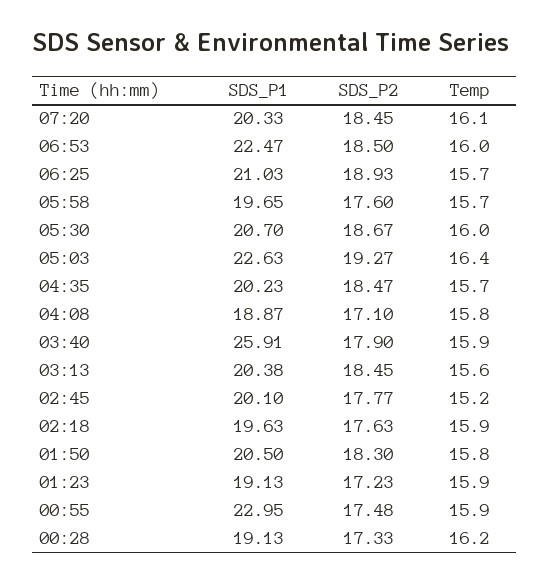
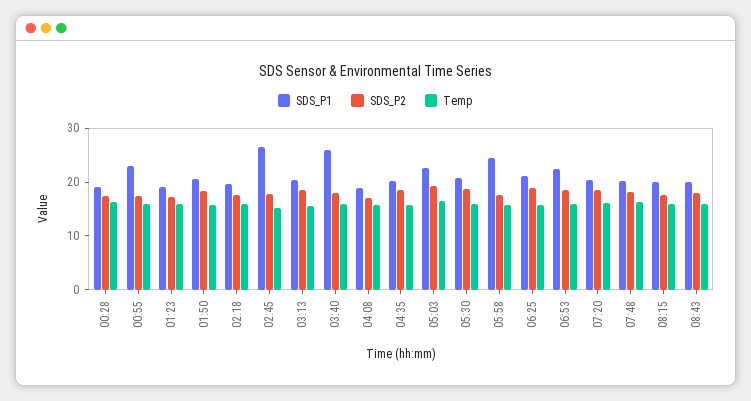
SDS_P1, 05:58: 19.65 -> 24
SDS_P1, 02:45: 20.1 -> 26
SDS_P1, 07:48: none -> 20
SDS_P2, 07:48: none -> 18
Temp, 07:48: none -> 16
SDS_P1, 08:15: none -> 20
SDS_P2, 08:15: none -> 18
Temp, 08:15: none -> 16
SDS_P1, 08:43: none -> 20
SDS_P2, 08:43: none -> 18
Temp, 08:43: none -> 16

